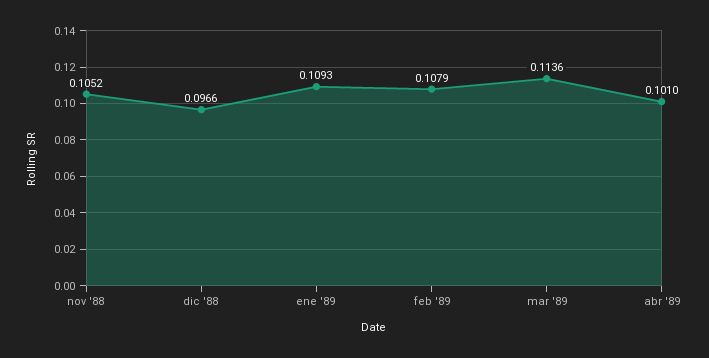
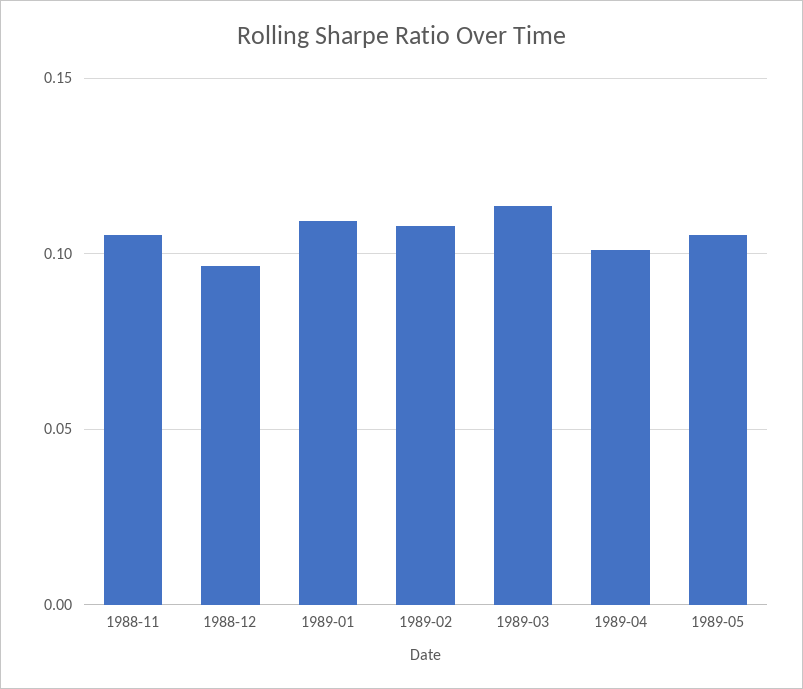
1989-05: none -> 0.105

